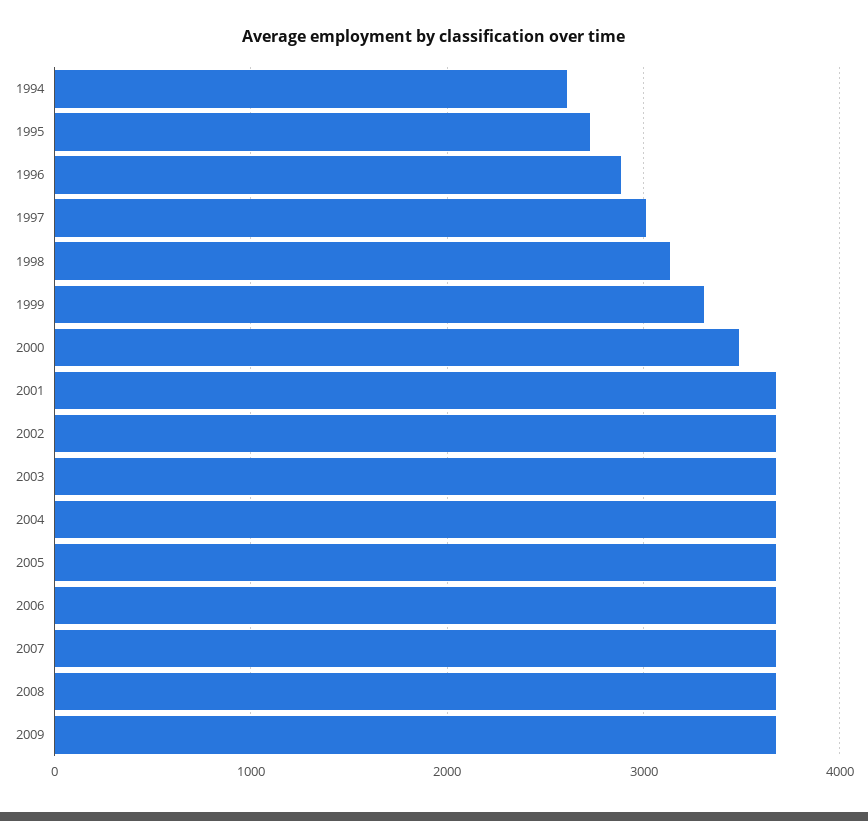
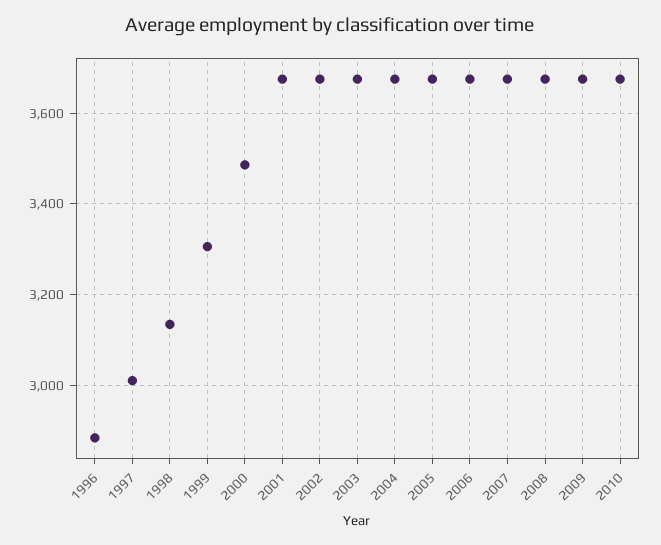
1994: 2600 -> none
1995: 2700 -> none
2010: none -> 3680

